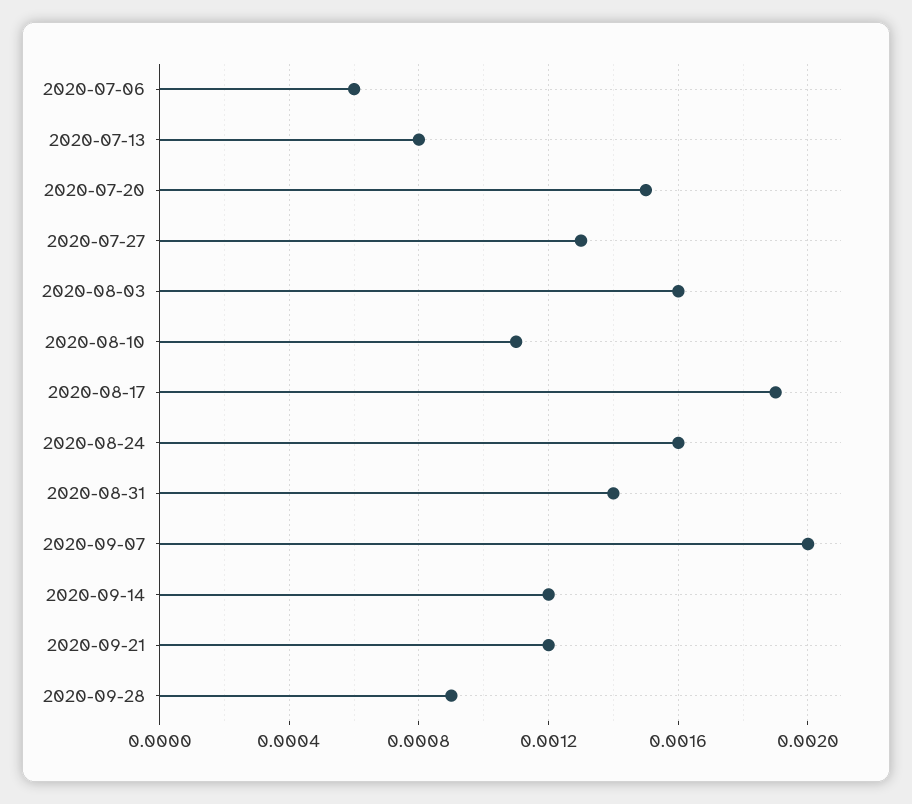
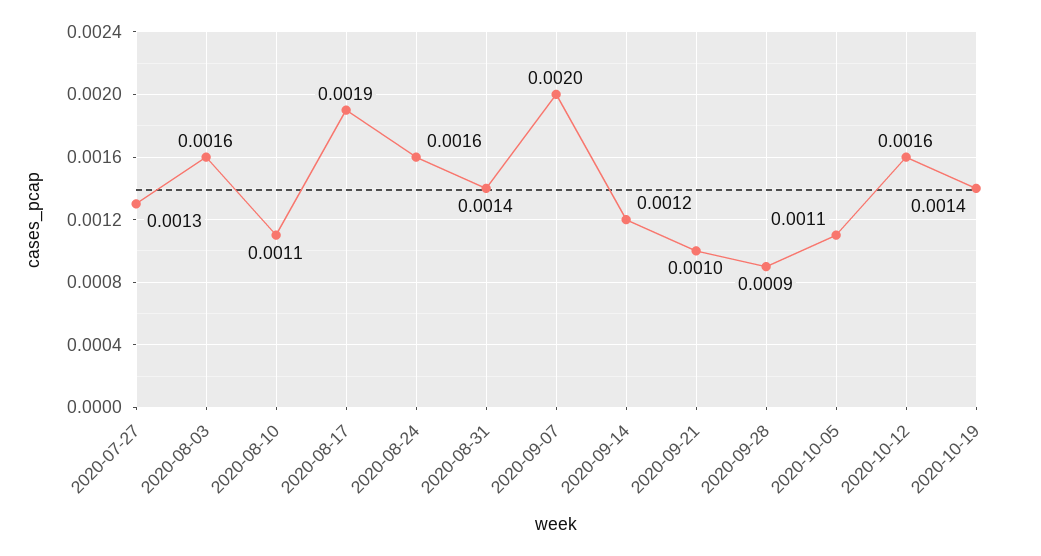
2020-07-06: 0.0006 -> none
2020-07-13: 0.0008 -> none
2020-07-20: 0.0015 -> none
2020-09-21: 0.0012 -> 0.001
2020-10-05: none -> 0.0011
2020-10-12: none -> 0.0016
2020-10-19: none -> 0.0014

